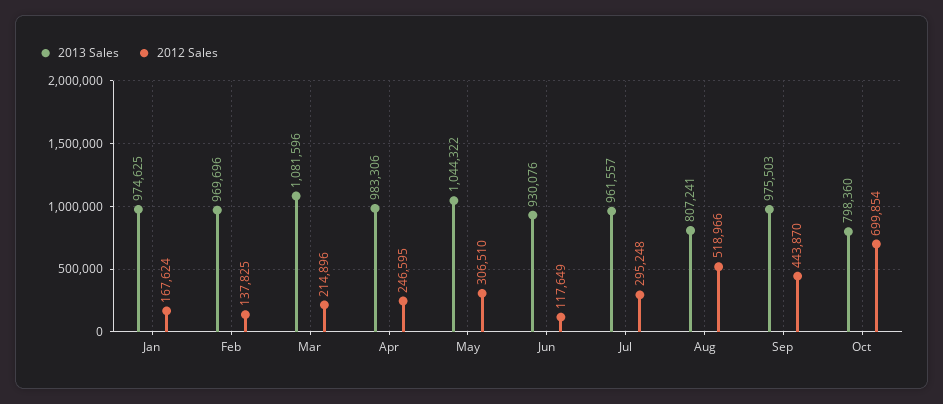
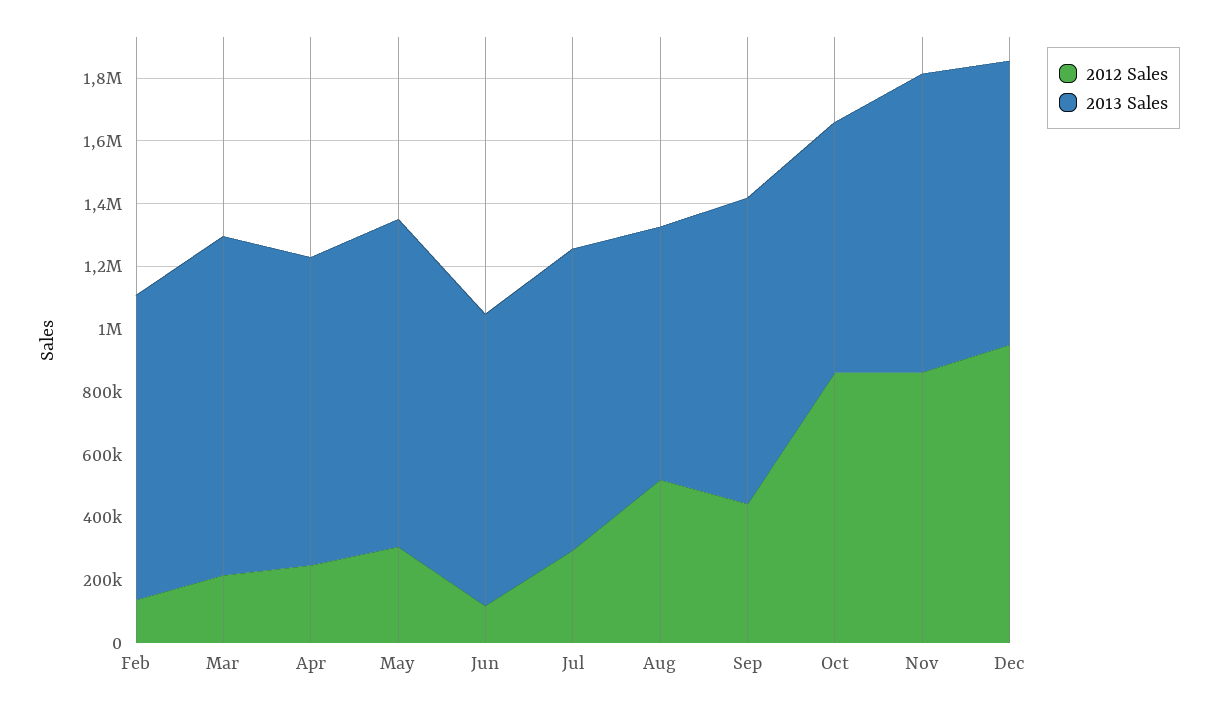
2013 Sales, Jan: 974625 -> none
2012 Sales, Jan: 167624 -> none
2012 Sales, Oct: 699854 -> 850000
2012 Sales, Nov: none -> 850000
2013 Sales, Nov: none -> 950000
2012 Sales, Dec: none -> 950000
2013 Sales, Dec: none -> 900000

